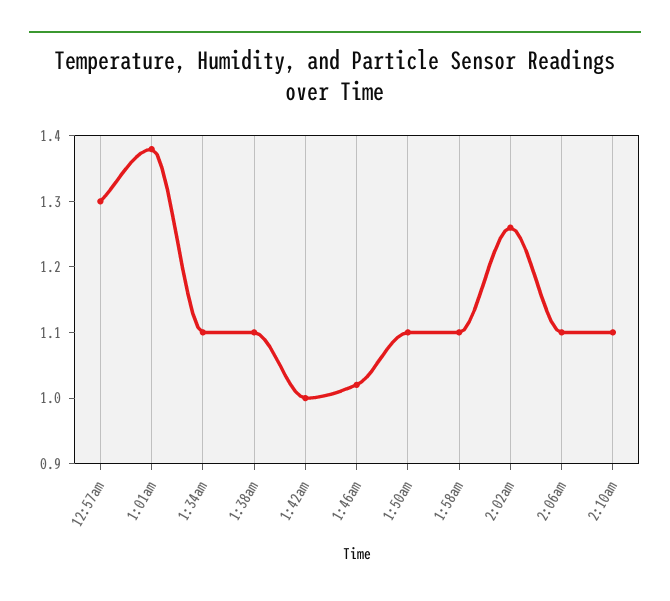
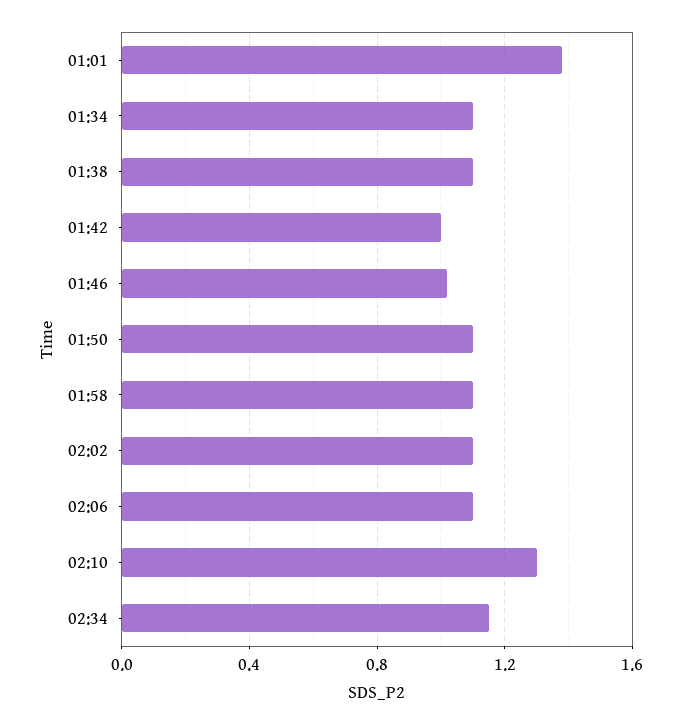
12:57am: 1.3 -> none
2:02am: 1.25 -> 1.1
2:10am: 1.1 -> 1.3
02:34: none -> 1.15

